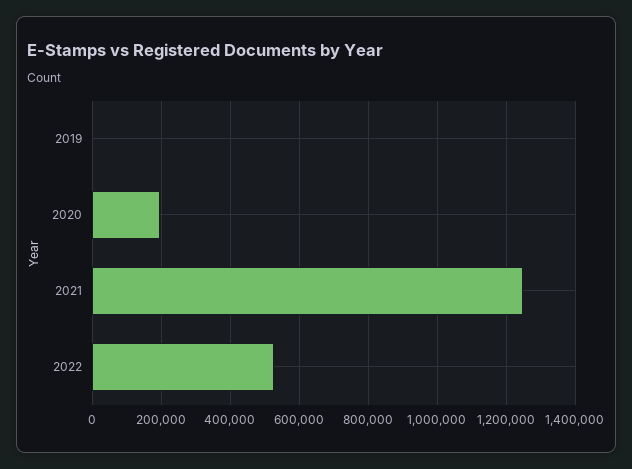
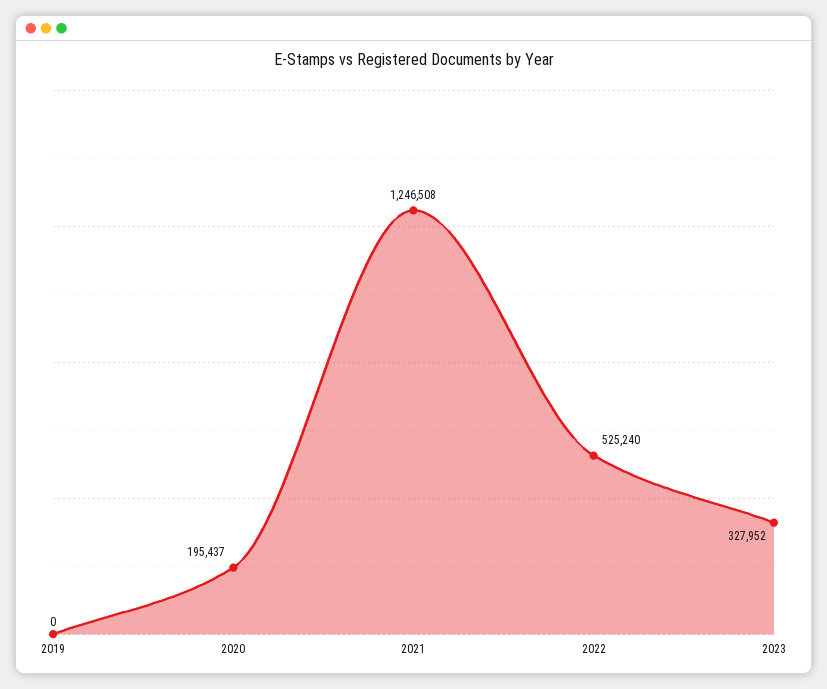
2023: none -> 327952

